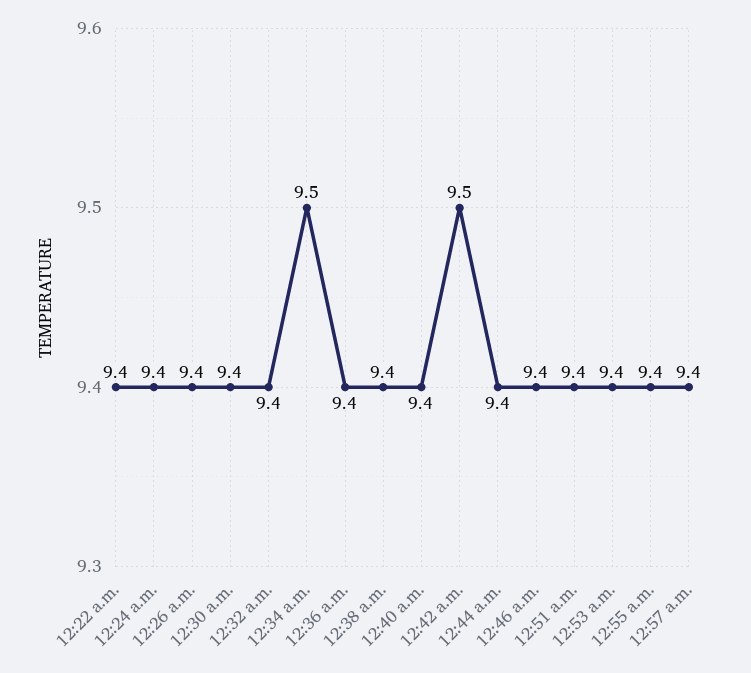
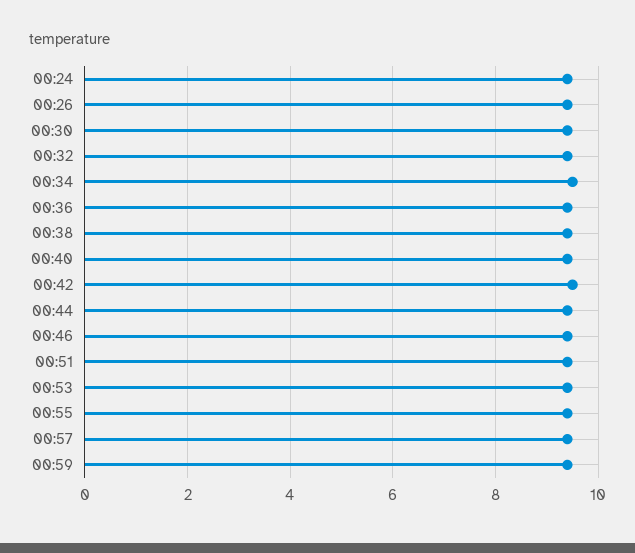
12:22 a.m.: 9.4 -> none
00:59: none -> 9.5

